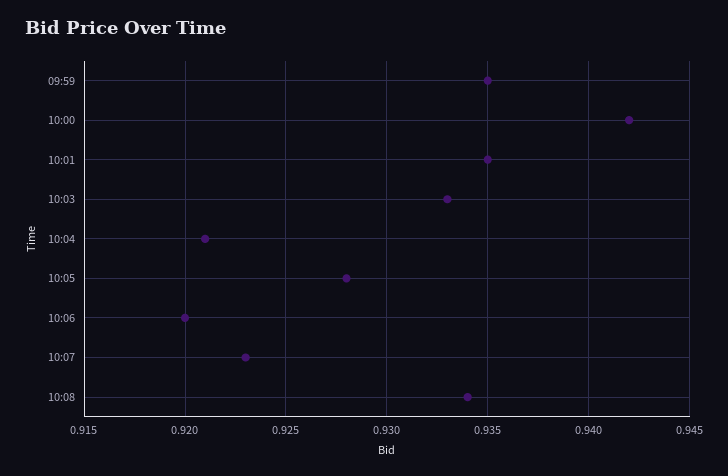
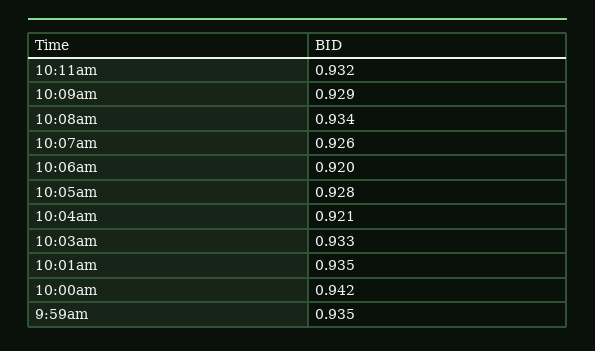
10:07: 0.923 -> 0.926
10:11am: none -> 0.932
10:09am: none -> 0.929

